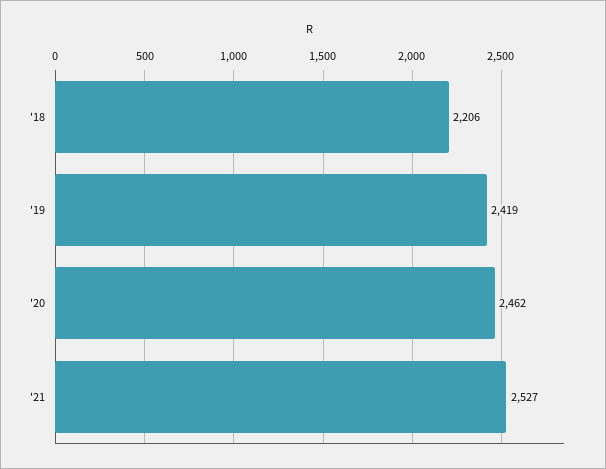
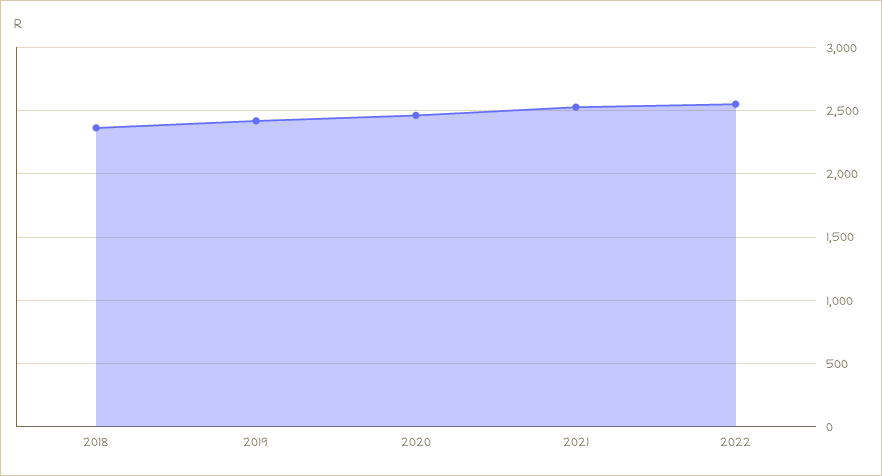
'18: 2206 -> 2350
2022: none -> 2550

